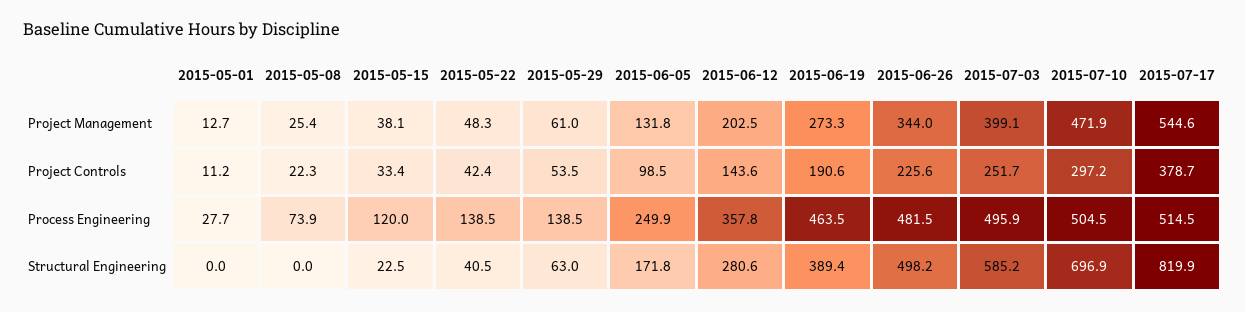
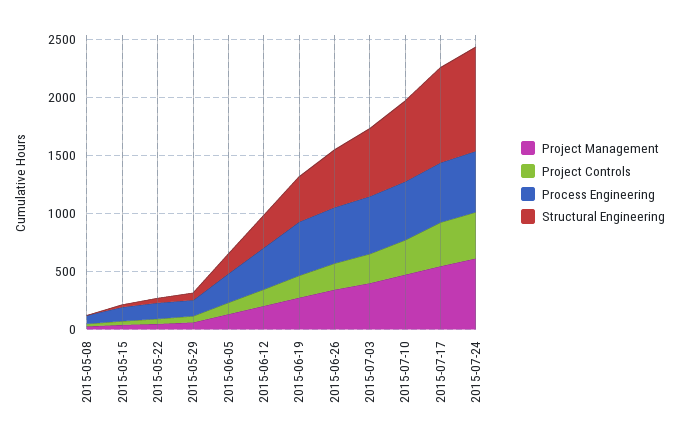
Project Management, 2015-05-01: 12.7 -> none
Project Controls, 2015-05-01: 11.2 -> none
Process Engineering, 2015-05-01: 27.7 -> none
Structural Engineering, 2015-05-01: 0 -> none
Project Management, 2015-07-24: none -> 600
Project Controls, 2015-07-24: none -> 400
Process Engineering, 2015-07-24: none -> 500
Structural Engineering, 2015-07-24: none -> 900

